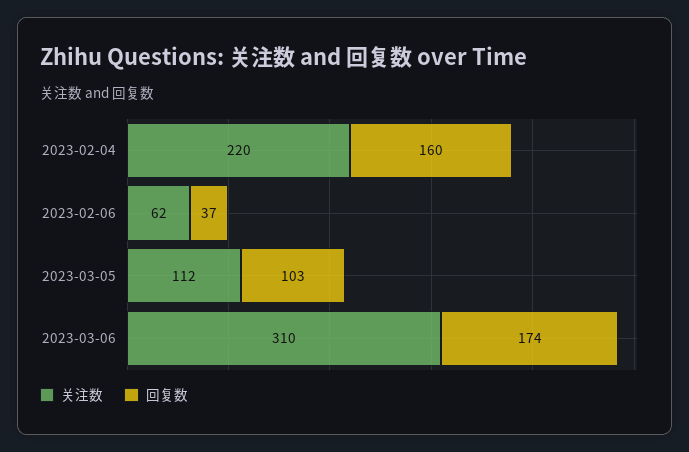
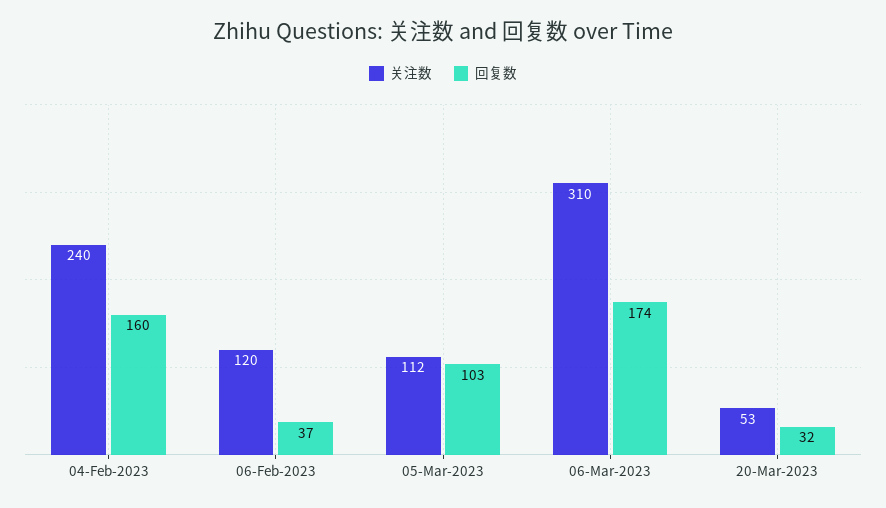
关注数, 2023-02-04: 220 -> 240
关注数, 2023-02-06: 62 -> 120
关注数, 20-Mar-2023: none -> 53
回复数, 20-Mar-2023: none -> 32

